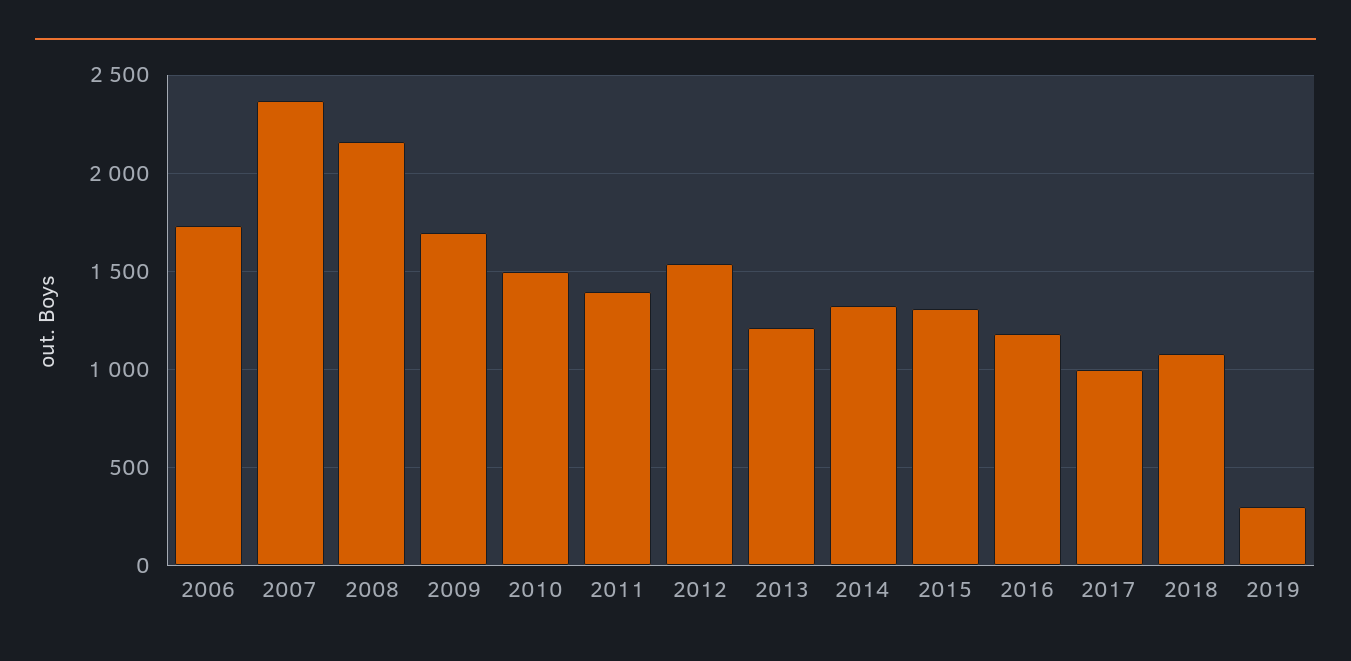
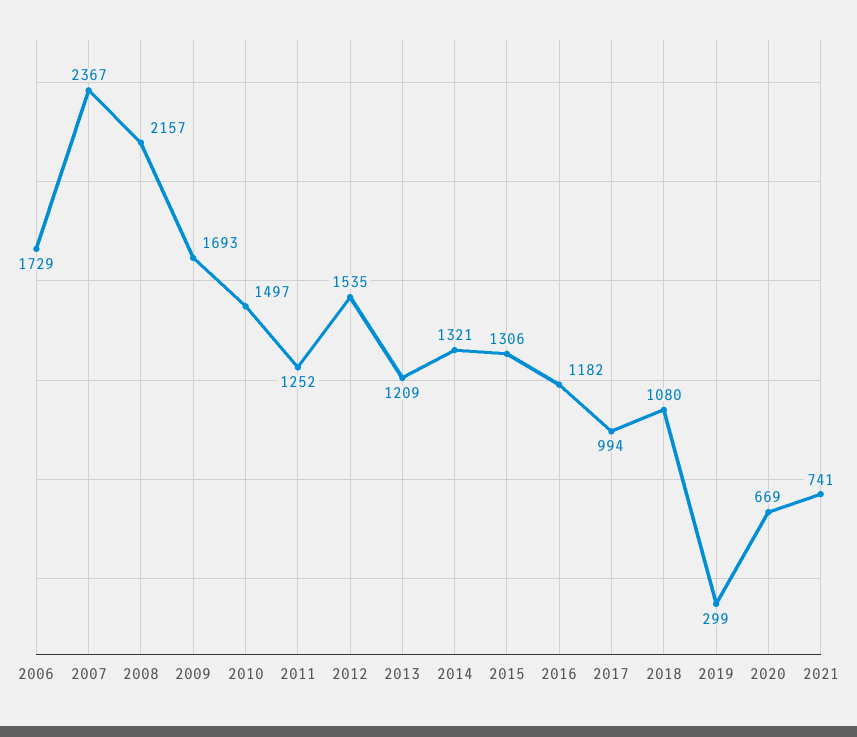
2011: 1400 -> 1252
2020: none -> 669
2021: none -> 741

